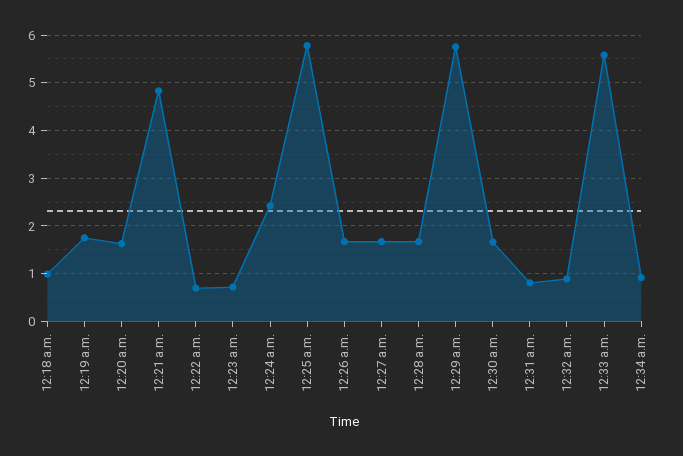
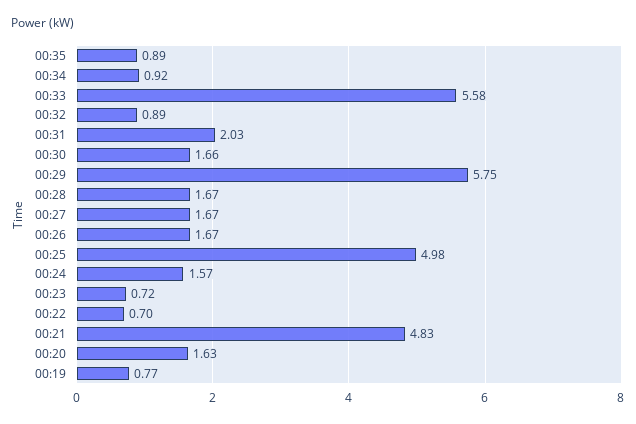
12:18 a.m.: 1 -> none
12:19 a.m.: 1.8 -> 0.77
12:24 a.m.: 2.4 -> 1.57
12:25 a.m.: 5.8 -> 4.98
12:31 a.m.: 0.8 -> 2.03
00:35: none -> 0.89

